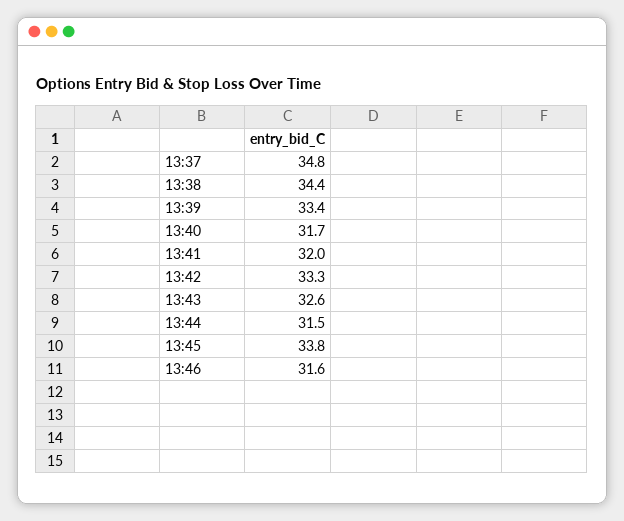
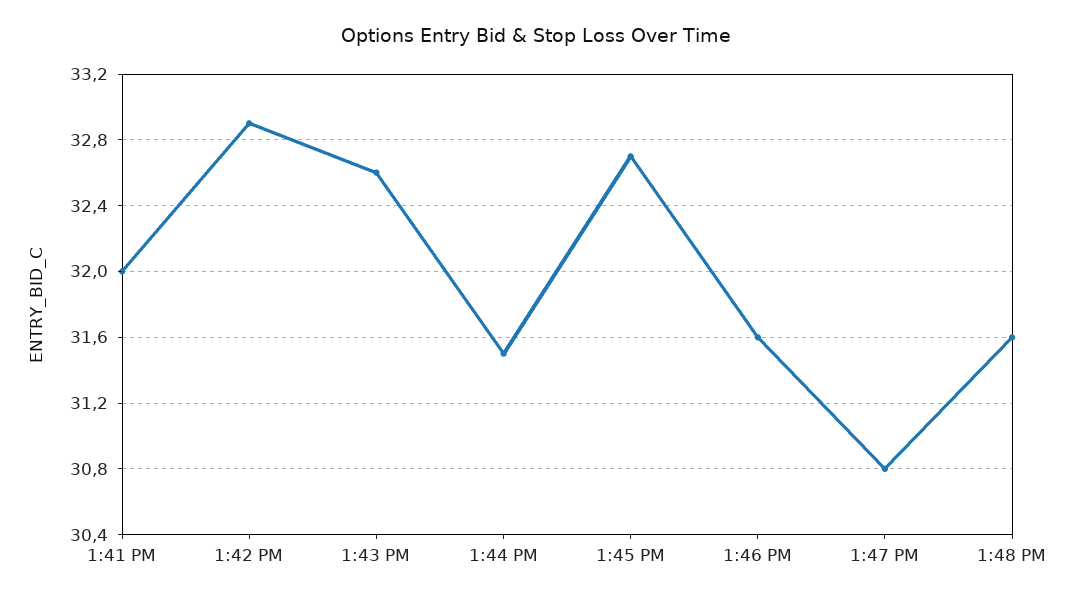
13:37: 34.8 -> none
13:38: 34.4 -> none
13:39: 33.4 -> none
13:40: 31.7 -> none
13:42: 33.3 -> 32.9
13:45: 33.8 -> 32.7
1:47 PM: none -> 30.8
1:48 PM: none -> 31.6

